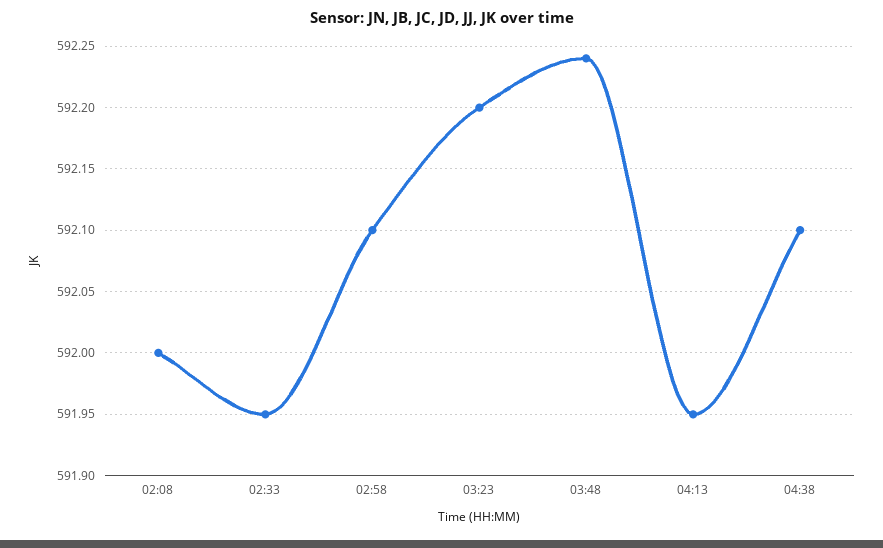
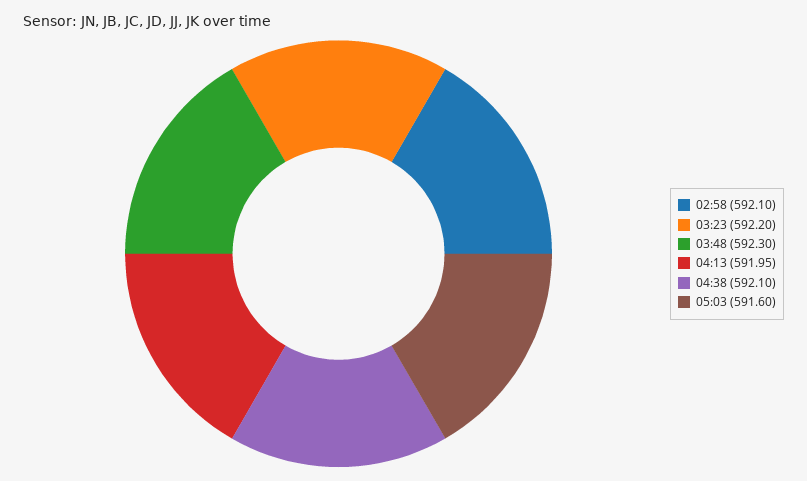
02:08: 592 -> none
02:33: 591.95 -> none
03:48: 592.24 -> 592.3
05:03: none -> 591.6

